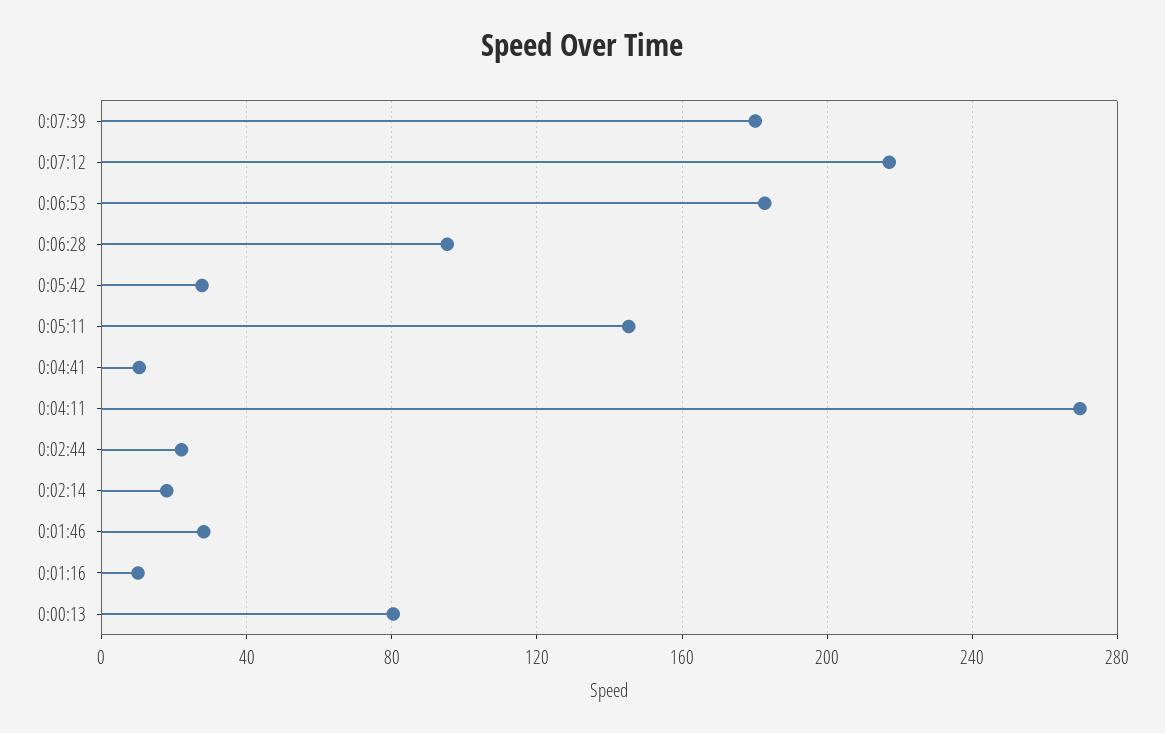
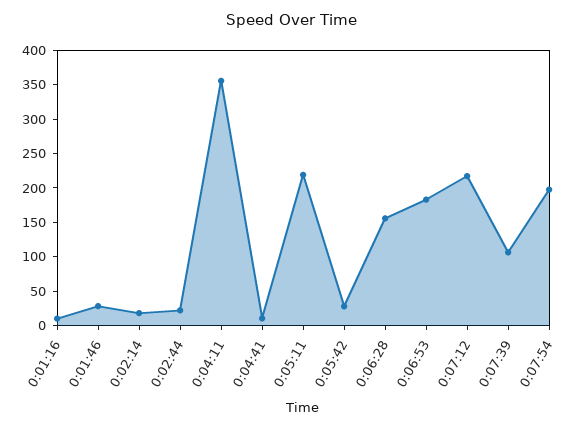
0:07:39: 180 -> 100
0:06:28: 95 -> 150
0:05:11: 145 -> 225
0:04:11: 270 -> 350
0:00:13: 80 -> none
0:07:54: none -> 200

